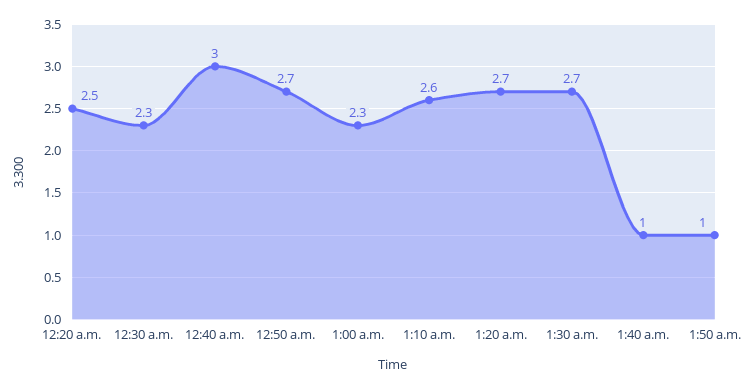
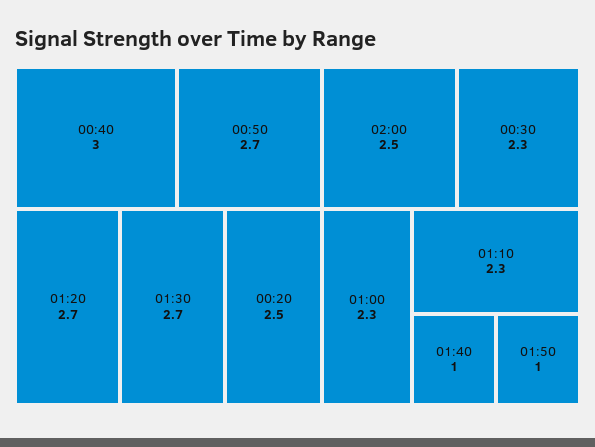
1:10 a.m.: 2.6 -> 2.3
02:00: none -> 2.5

